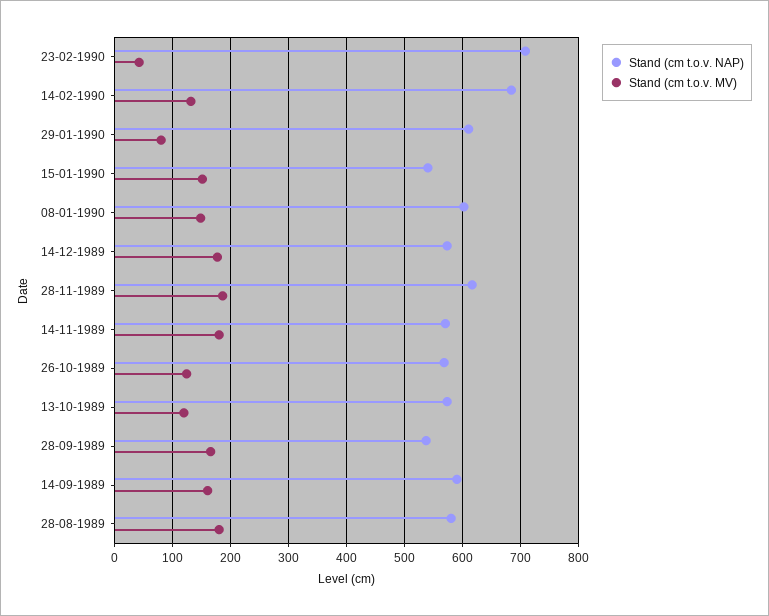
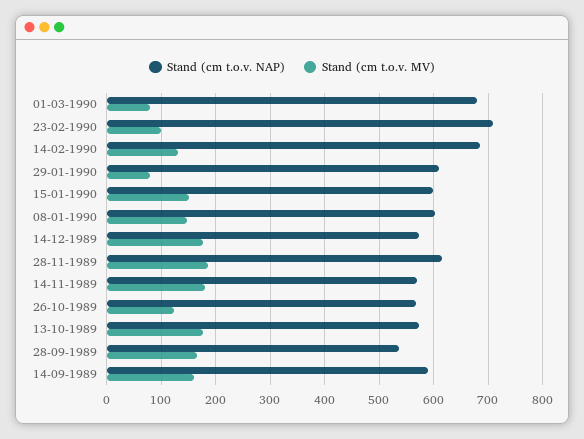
Stand (cm t.o.v. MV), 23-02-1990: 40 -> 100
Stand (cm t.o.v. NAP), 15-01-1990: 540 -> 600
Stand (cm t.o.v. MV), 13-10-1989: 120 -> 180
Stand (cm t.o.v. NAP), 28-08-1989: 580 -> none
Stand (cm t.o.v. MV), 28-08-1989: 180 -> none
Stand (cm t.o.v. NAP), 01-03-1990: none -> 680
Stand (cm t.o.v. MV), 01-03-1990: none -> 80

